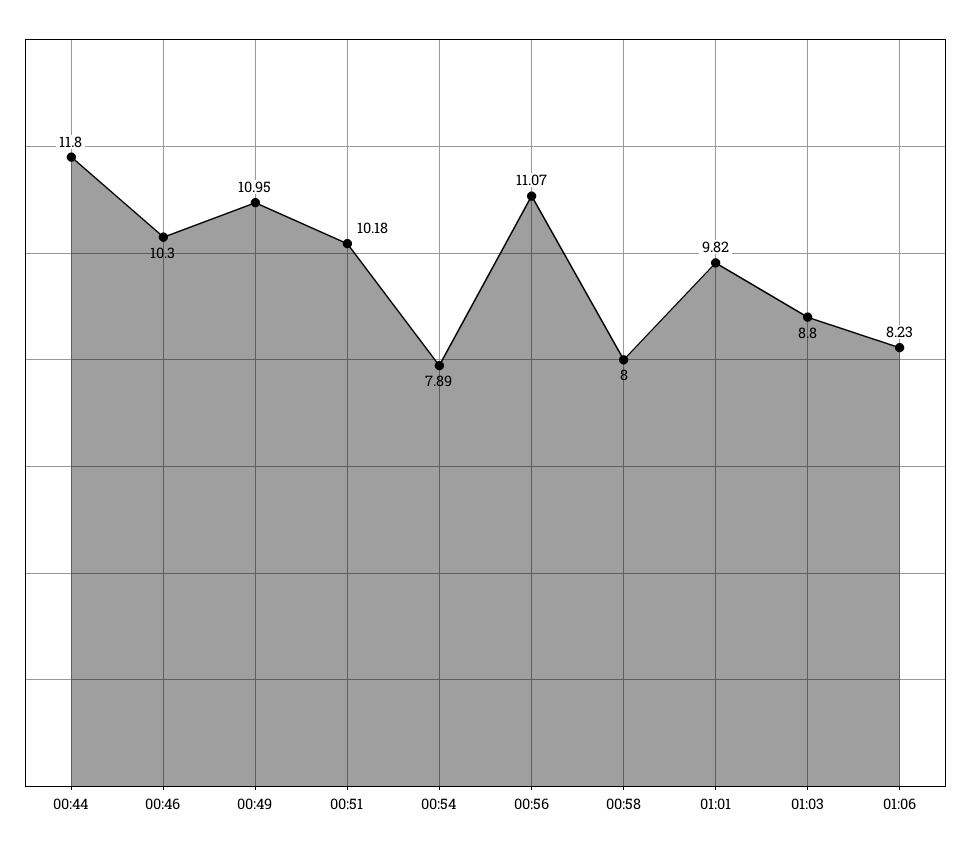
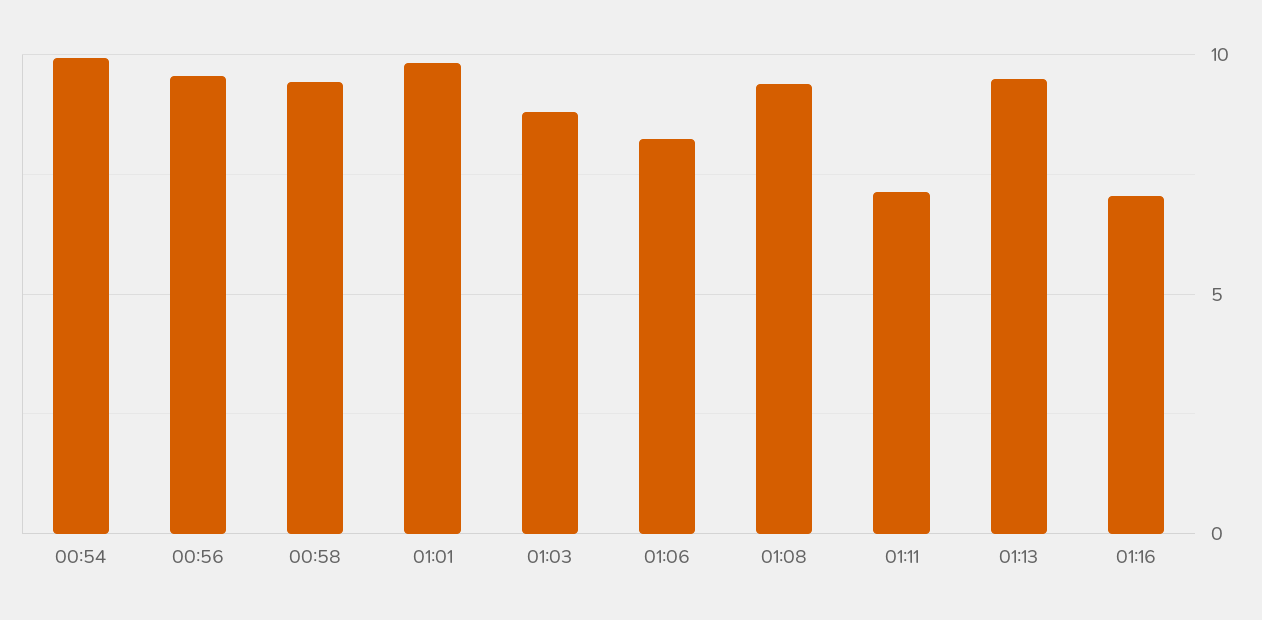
00:44: 11.8 -> none
00:46: 10.3 -> none
00:49: 10.95 -> none
00:51: 10.18 -> none
00:54: 7.89 -> 10
00:56: 11.07 -> 9.5
00:58: 8 -> 9.5
01:08: none -> 9.5
01:11: none -> 7
01:13: none -> 9.5
01:16: none -> 7

